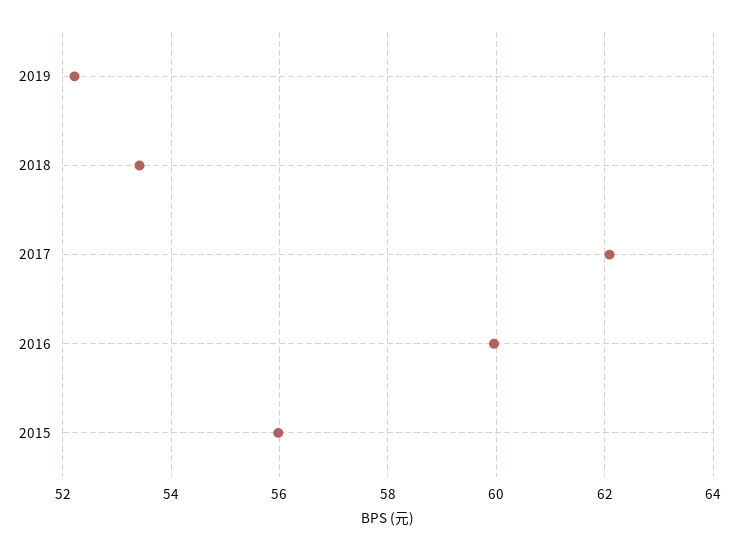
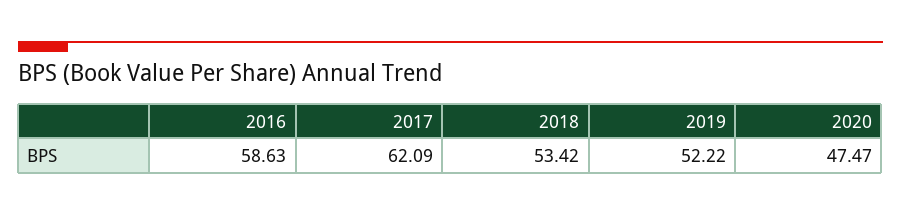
2016: 60 -> 58.63
2015: 56 -> none
2020: none -> 47.47

